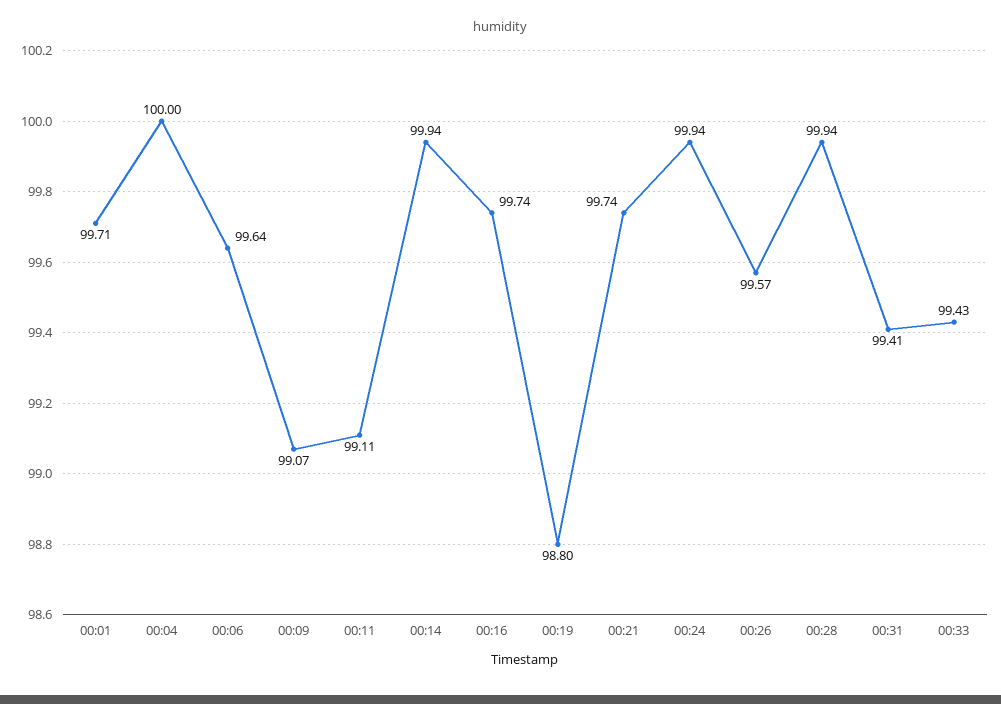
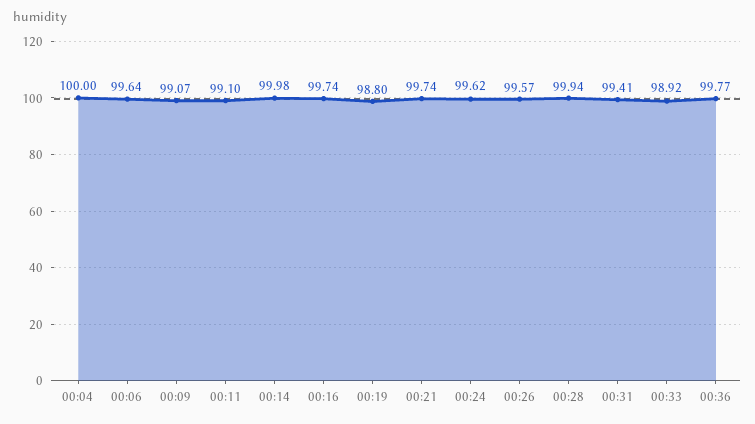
00:01: 99.71 -> none
00:11: 99.11 -> 99.1
00:14: 99.94 -> 99.98
00:24: 99.94 -> 99.62
00:33: 99.43 -> 98.92
00:36: none -> 99.77

